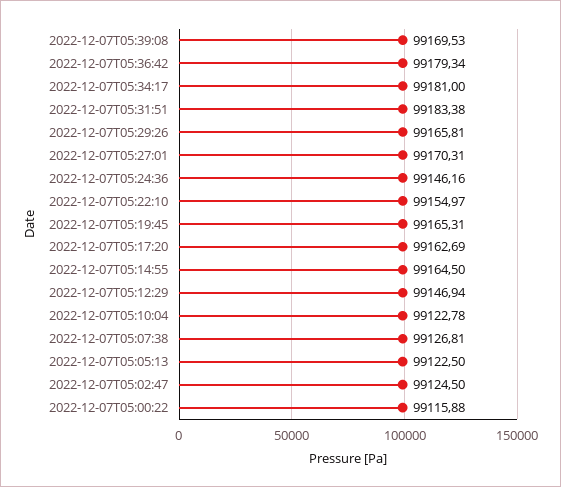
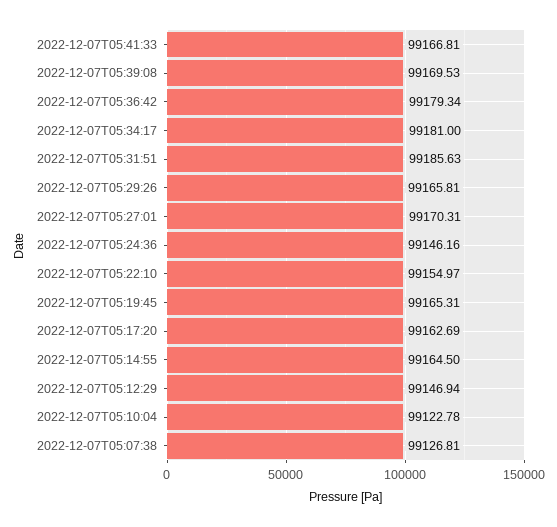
2022-12-07T05:31:51: 99183.38 -> 99185.63
2022-12-07T05:05:13: 99122.5 -> none
2022-12-07T05:02:47: 99124.5 -> none
2022-12-07T05:00:22: 99115.88 -> none
2022-12-07T05:41:33: none -> 99166.81

